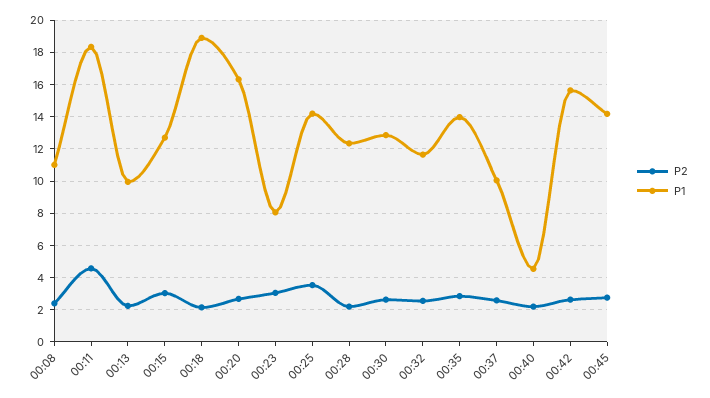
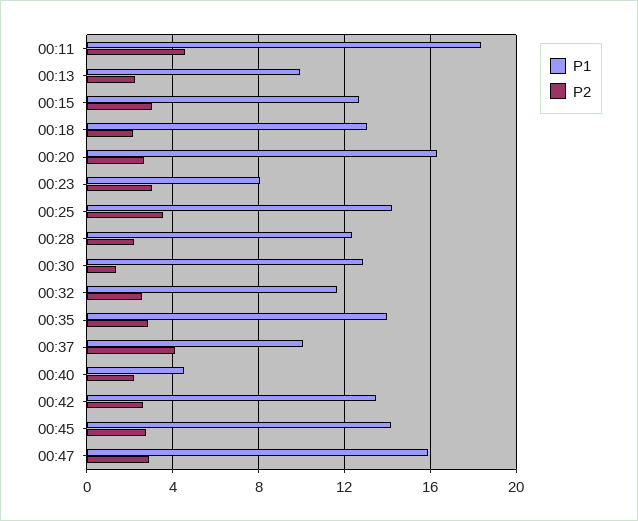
P2, 00:08: 2.5 -> none
P1, 00:08: 11 -> none
P1, 00:18: 19 -> 13
P2, 00:30: 2.5 -> 1.5
P2, 00:37: 2.5 -> 4
P1, 00:42: 15.5 -> 13.5
P1, 00:47: none -> 16
P2, 00:47: none -> 3

